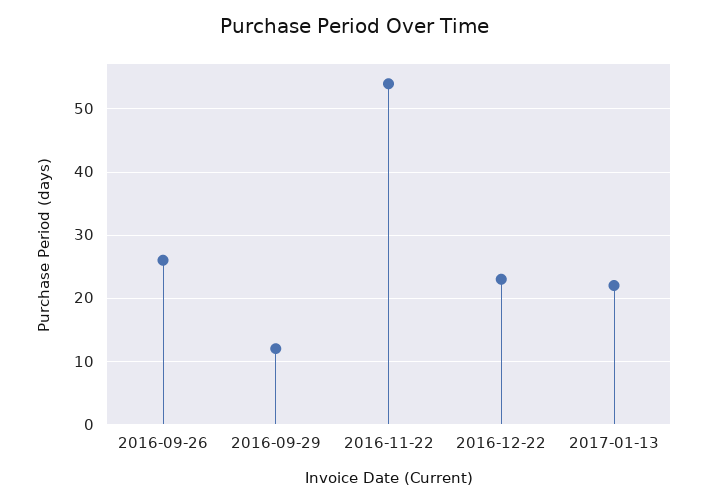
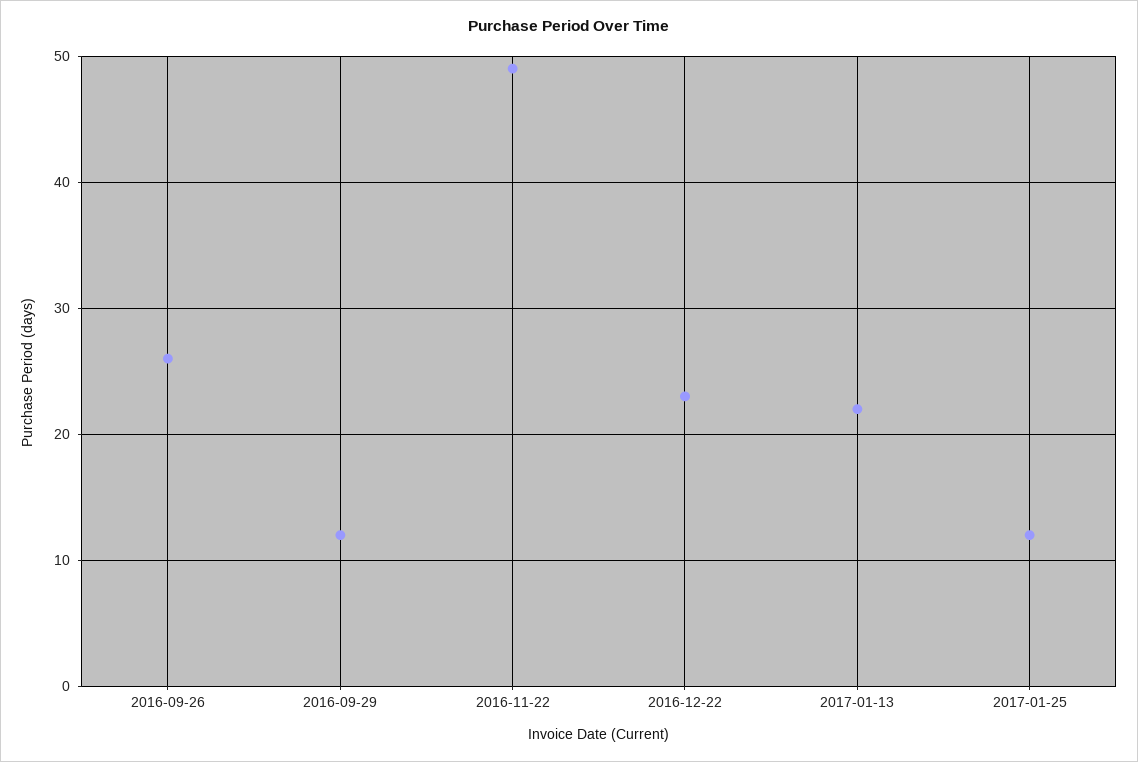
2016-11-22: 54 -> 49
2017-01-25: none -> 12

